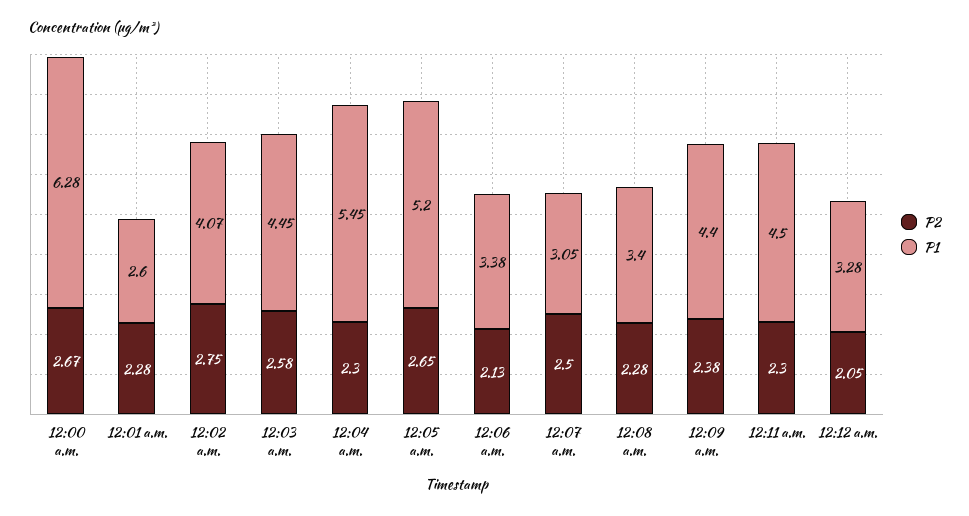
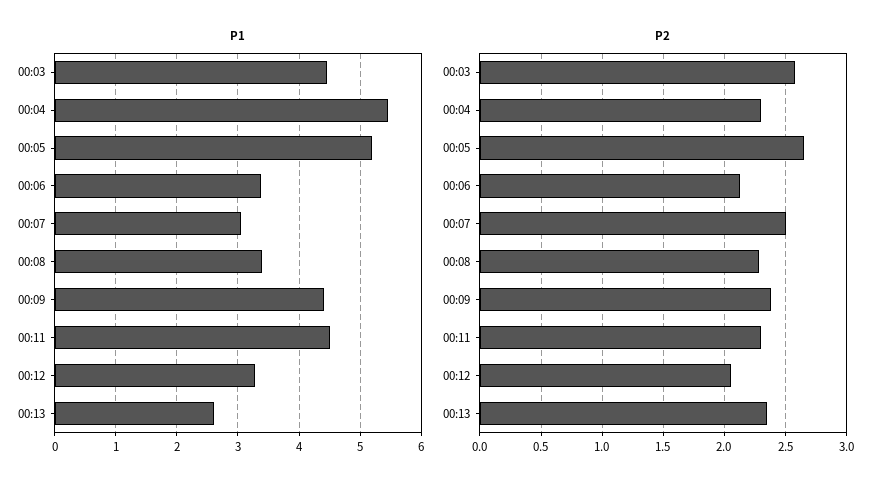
P2, 12:00 a.m.: 2.67 -> none
P1, 12:00 a.m.: 6.28 -> none
P2, 12:01 a.m.: 2.28 -> none
P1, 12:01 a.m.: 2.6 -> none
P2, 12:02 a.m.: 2.75 -> none
P1, 12:02 a.m.: 4.07 -> none
P1, 00:13: none -> 2.6
P2, 00:13: none -> 2.35

